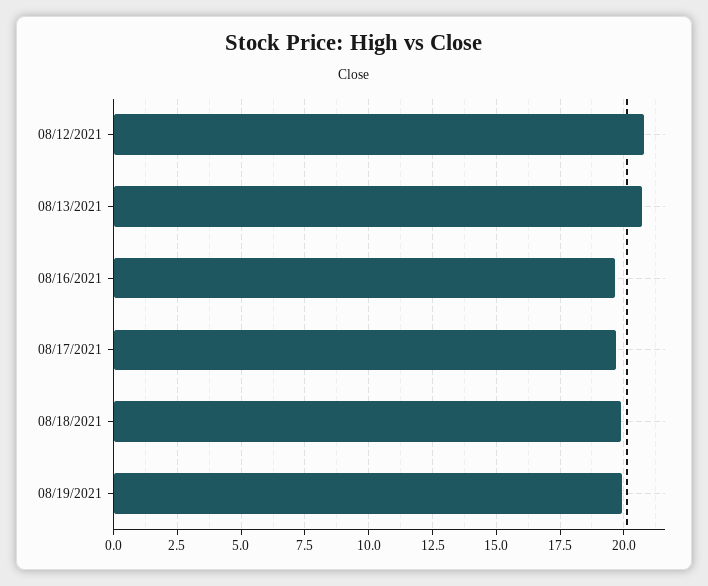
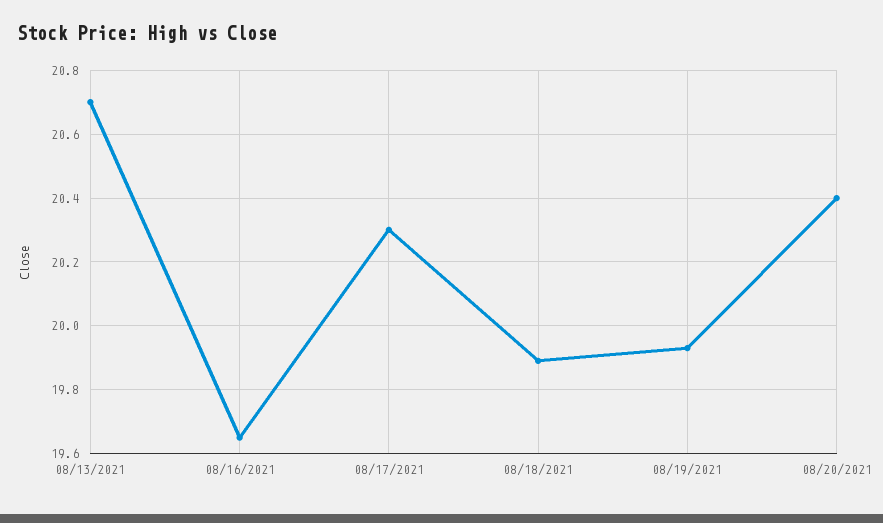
08/12/2021: 20.75 -> none
08/17/2021: 19.75 -> 20.3
08/20/2021: none -> 20.4

